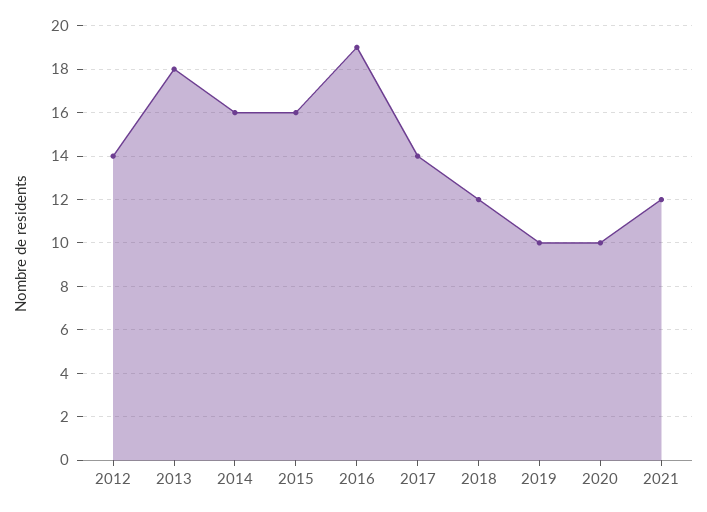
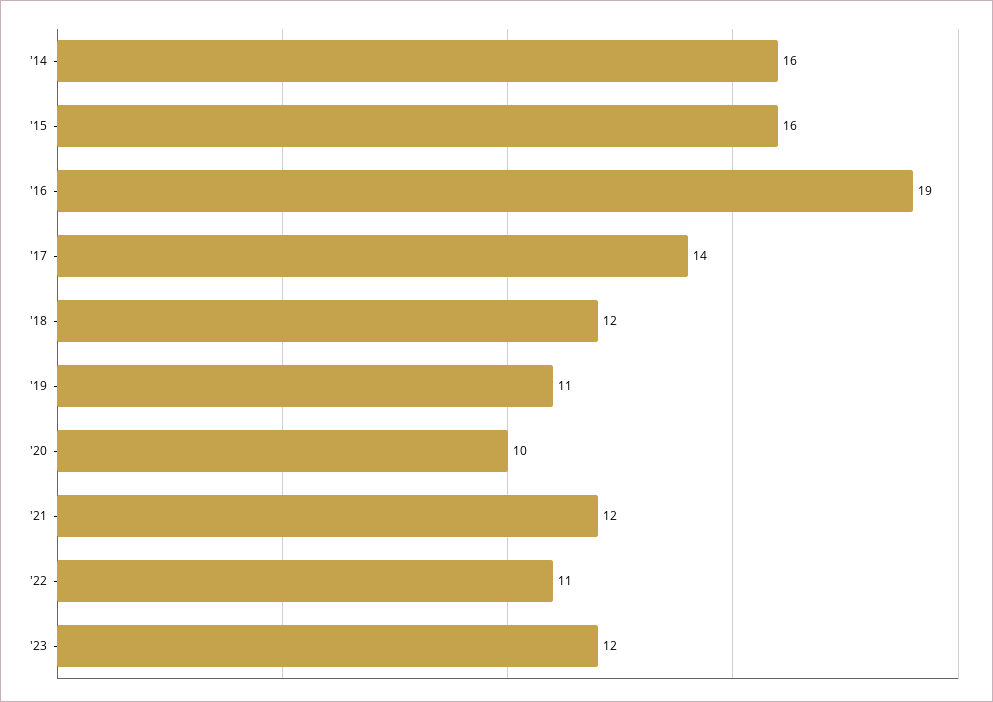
2012: 14 -> none
2013: 18 -> none
2019: 10 -> 11
'22: none -> 11
'23: none -> 12

